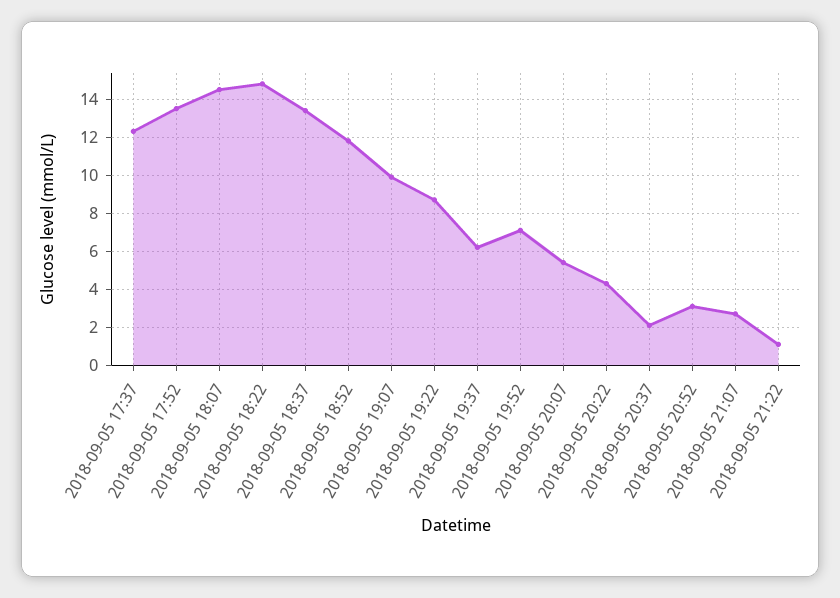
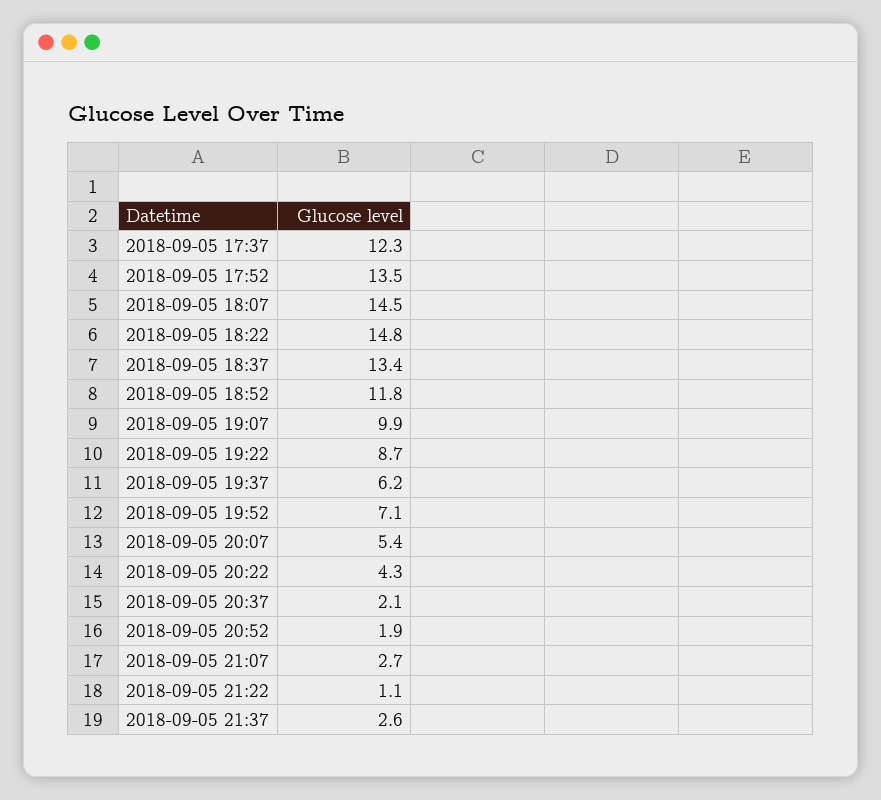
2018-09-05 20:52: 3 -> 1.9
2018-09-05 21:37: none -> 2.6

